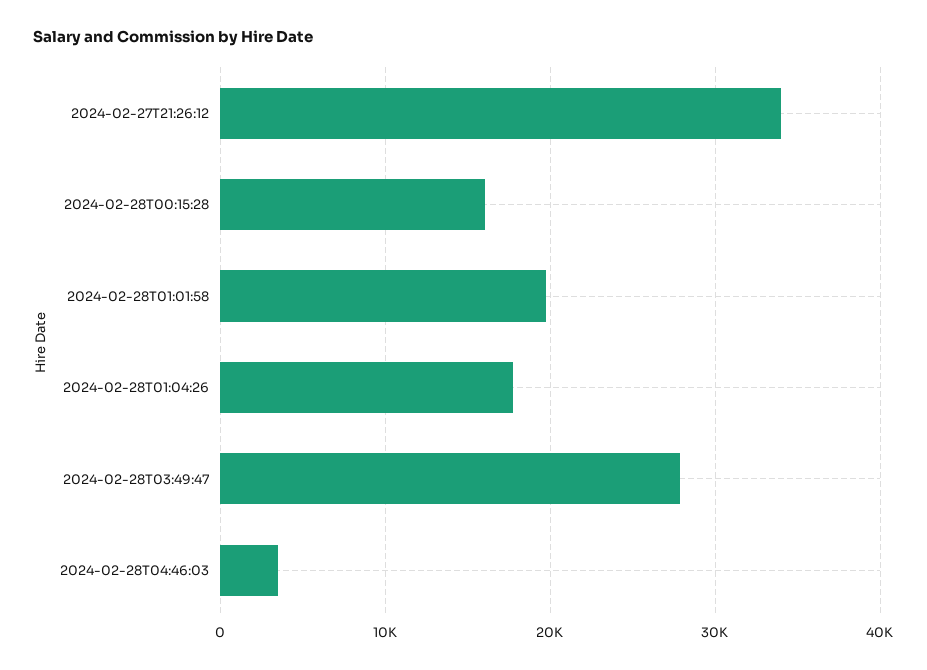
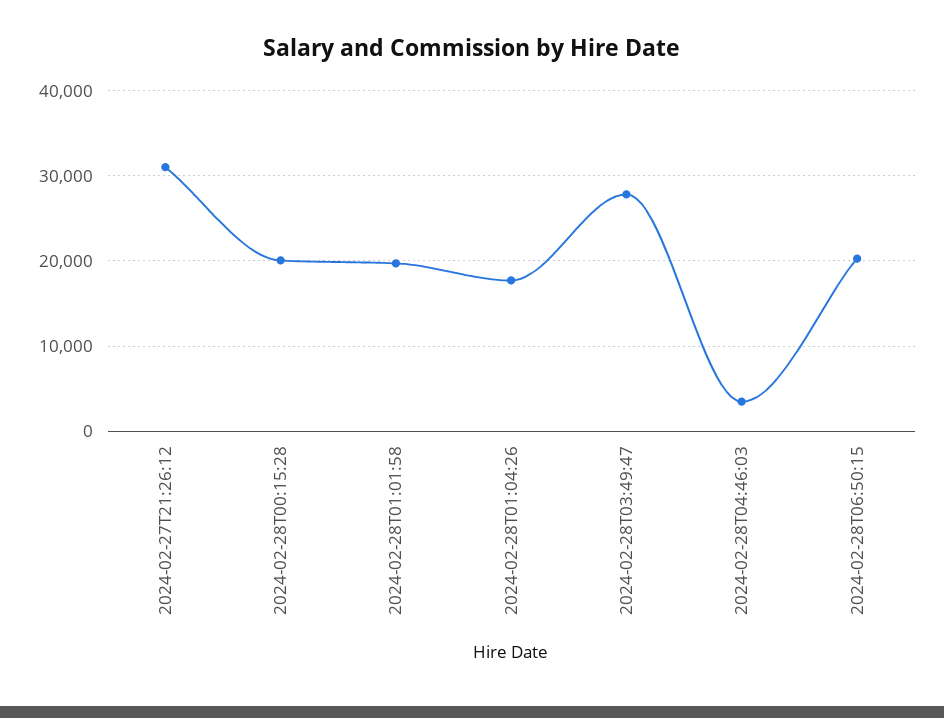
2024-02-27T21:26:12: 34000 -> 31000
2024-02-28T00:15:28: 16000 -> 20000
2024-02-28T06:50:15: none -> 20000

